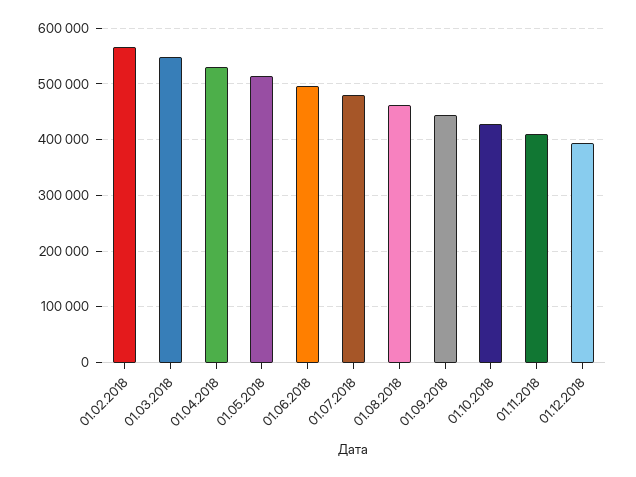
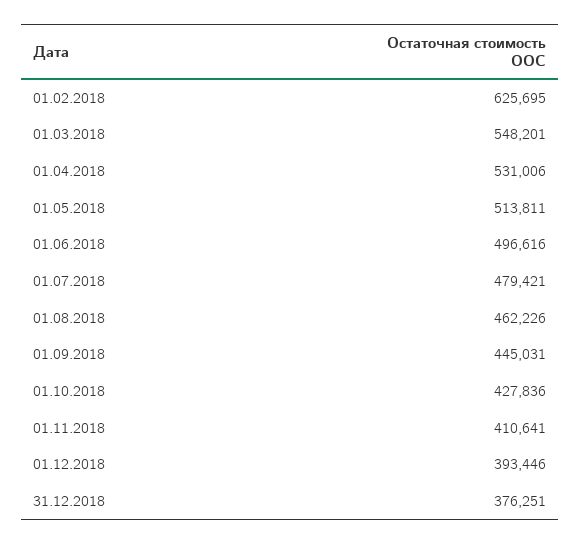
01.02.2018: 560000 -> 625695
31.12.2018: none -> 376251

